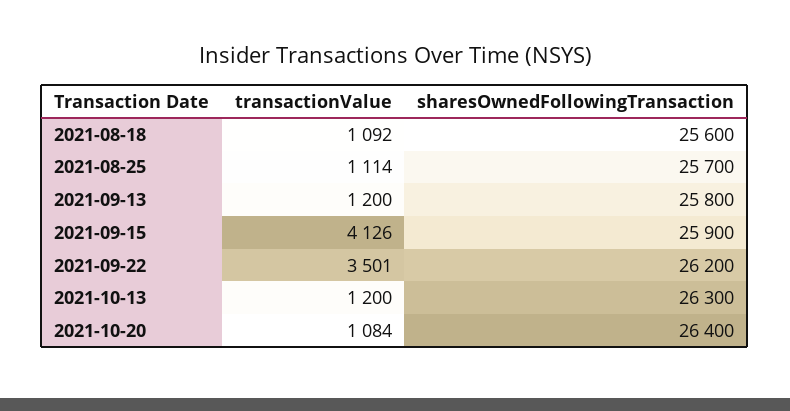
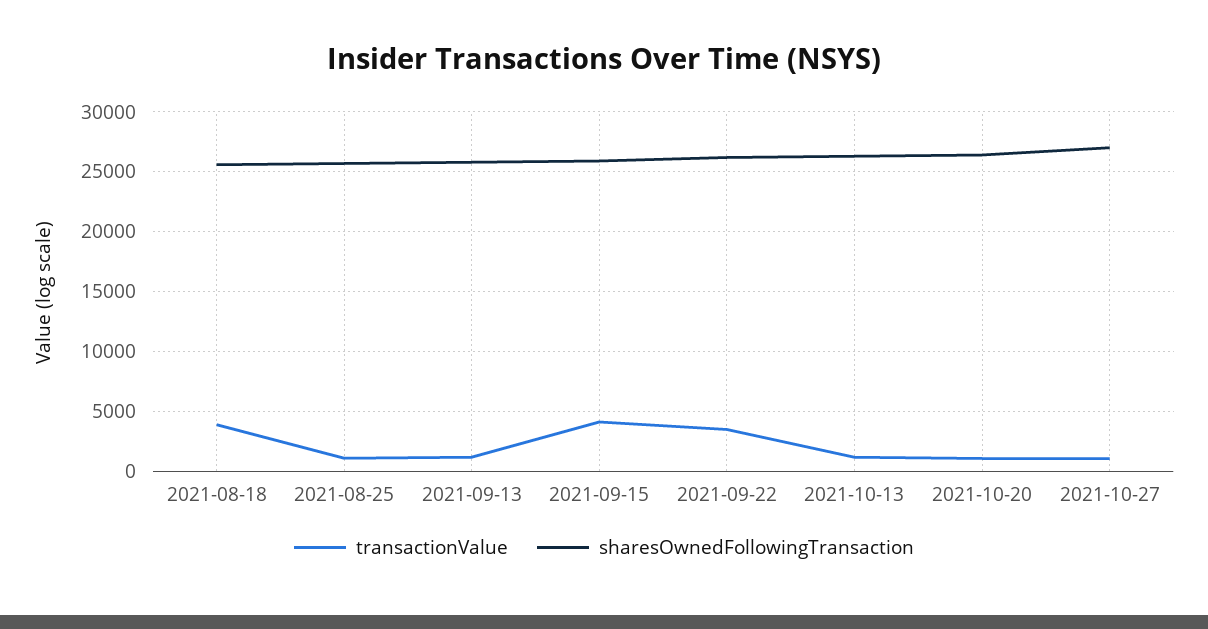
transactionValue, 2021-08-18: 1092 -> 4000
transactionValue, 2021-10-27: none -> 1000
sharesOwnedFollowingTransaction, 2021-10-27: none -> 27000

